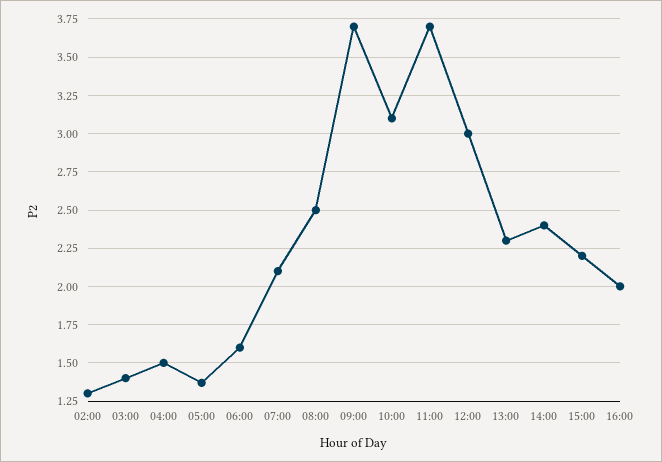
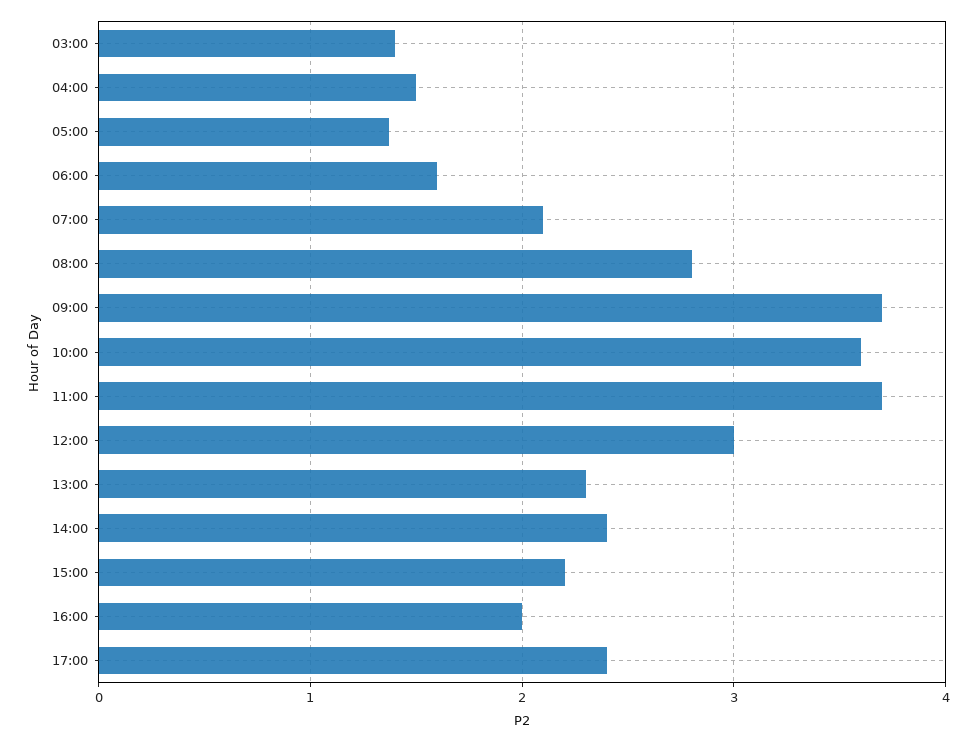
02:00: 1.3 -> none
08:00: 2.5 -> 2.8
10:00: 3.1 -> 3.6
17:00: none -> 2.4

